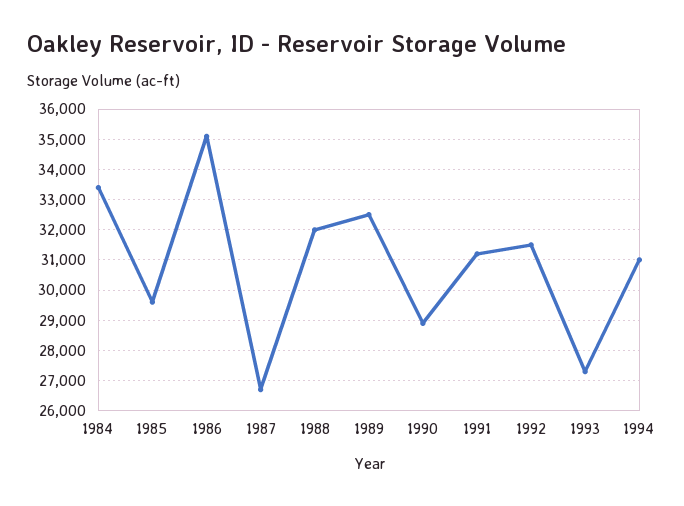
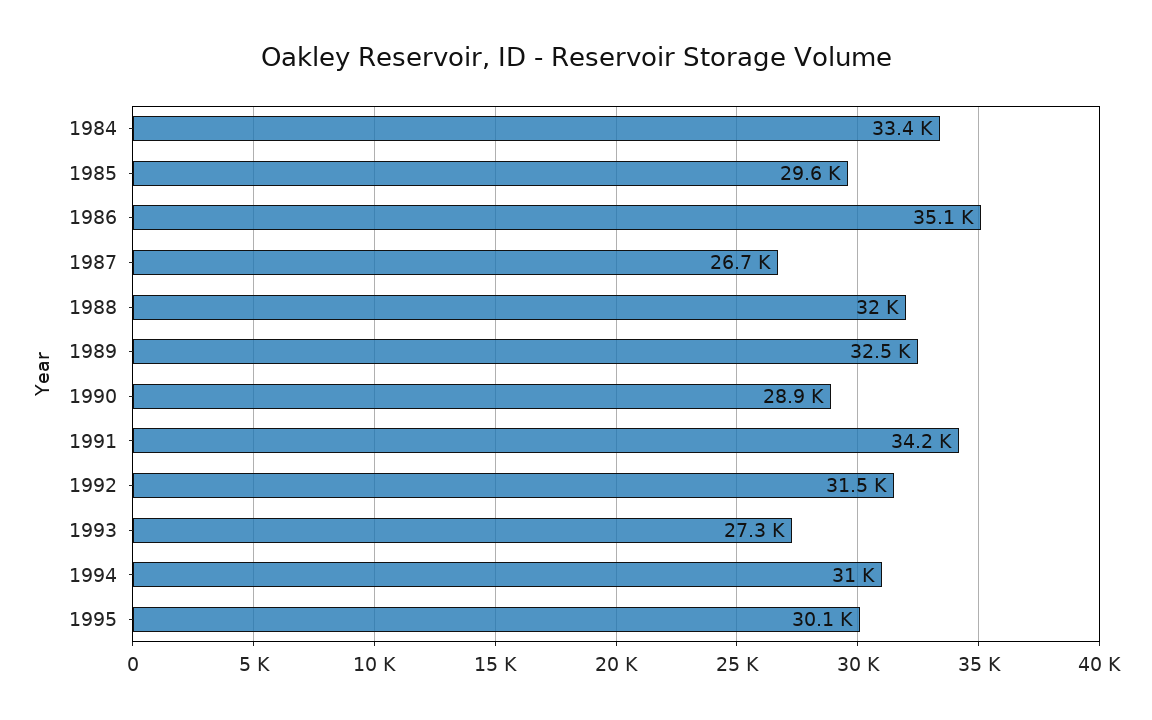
1991: 31200 -> 34200
1995: none -> 30100

